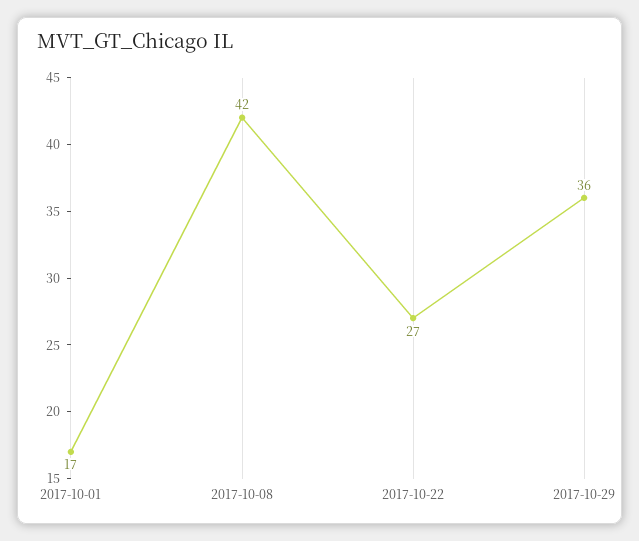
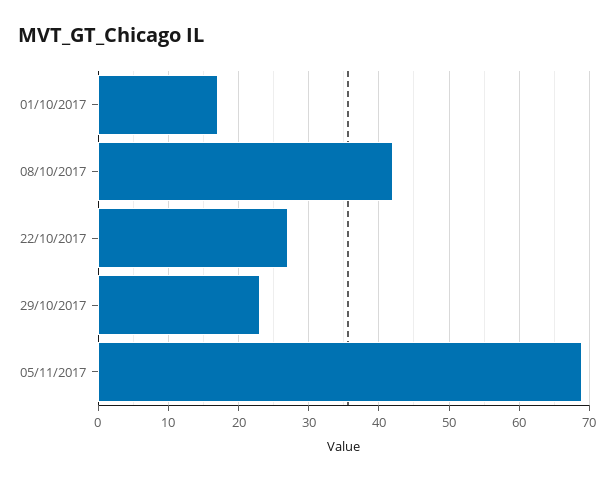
2017-10-29: 36 -> 23
05/11/2017: none -> 69

